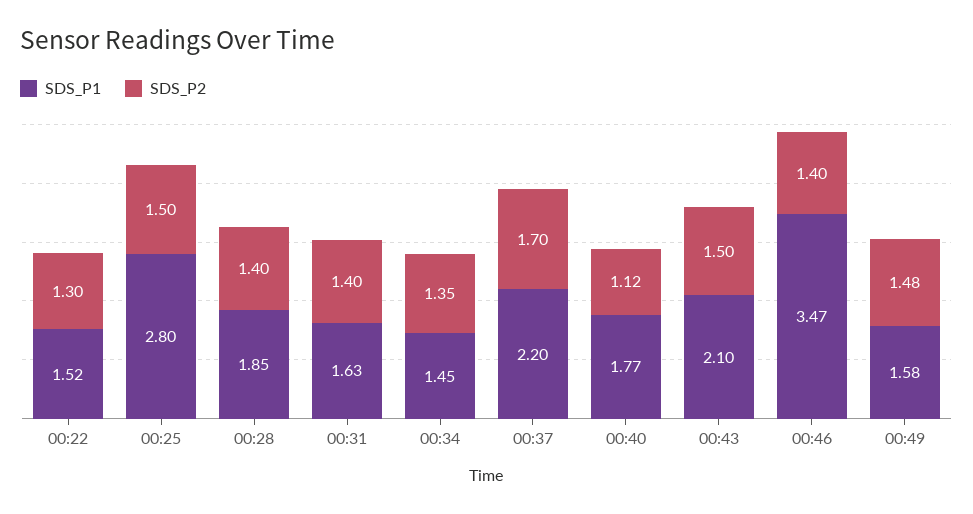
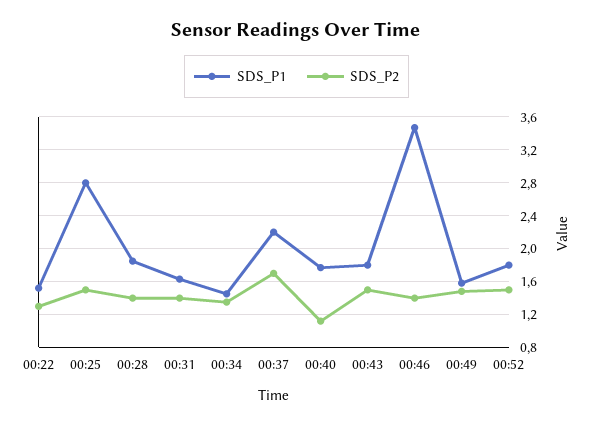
SDS_P1, 00:43: 2.1 -> 1.8
SDS_P1, 00:52: none -> 1.8
SDS_P2, 00:52: none -> 1.5

